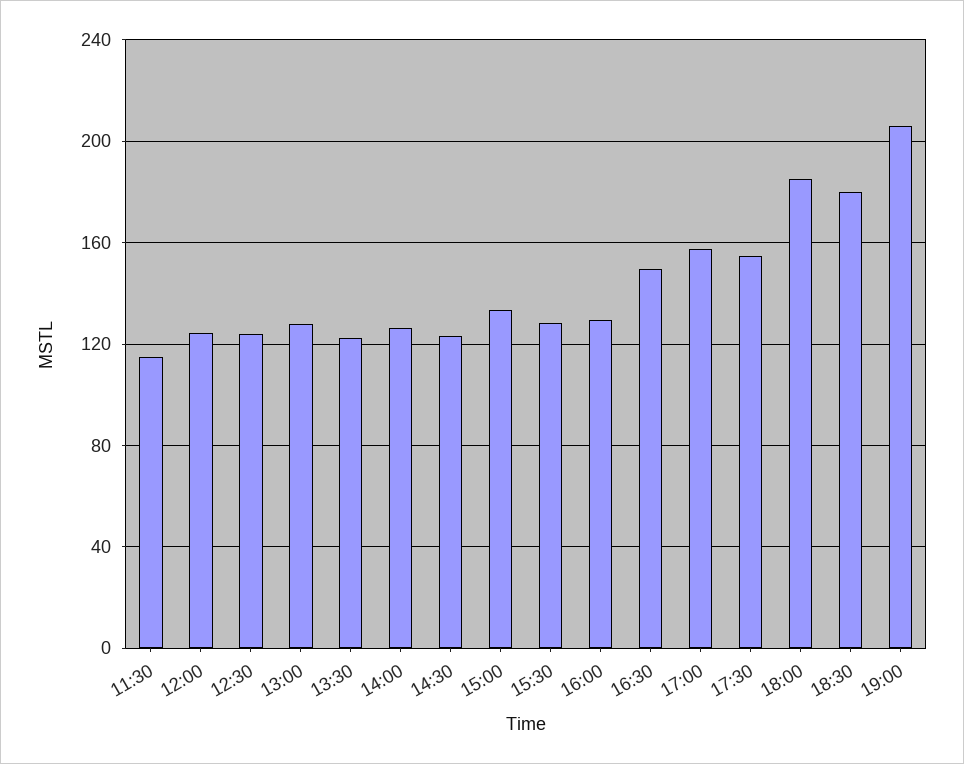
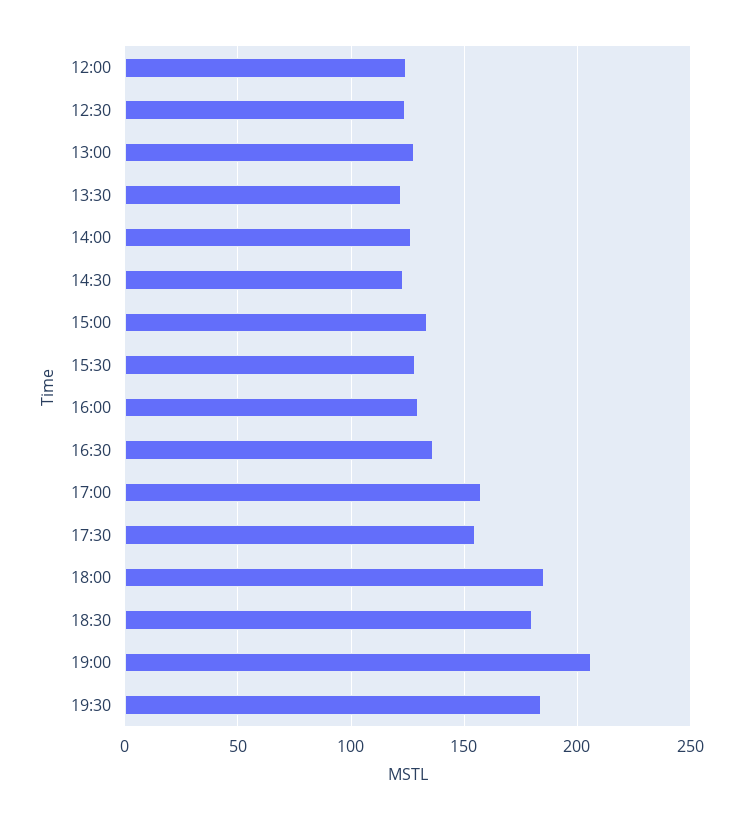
11:30: 115 -> none
16:30: 150 -> 135
19:30: none -> 185

